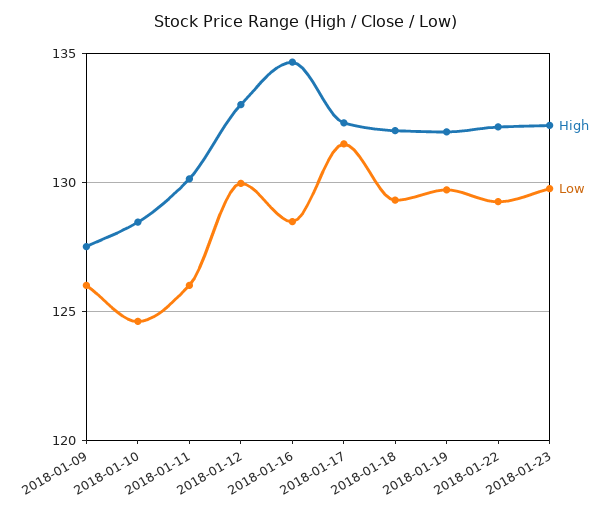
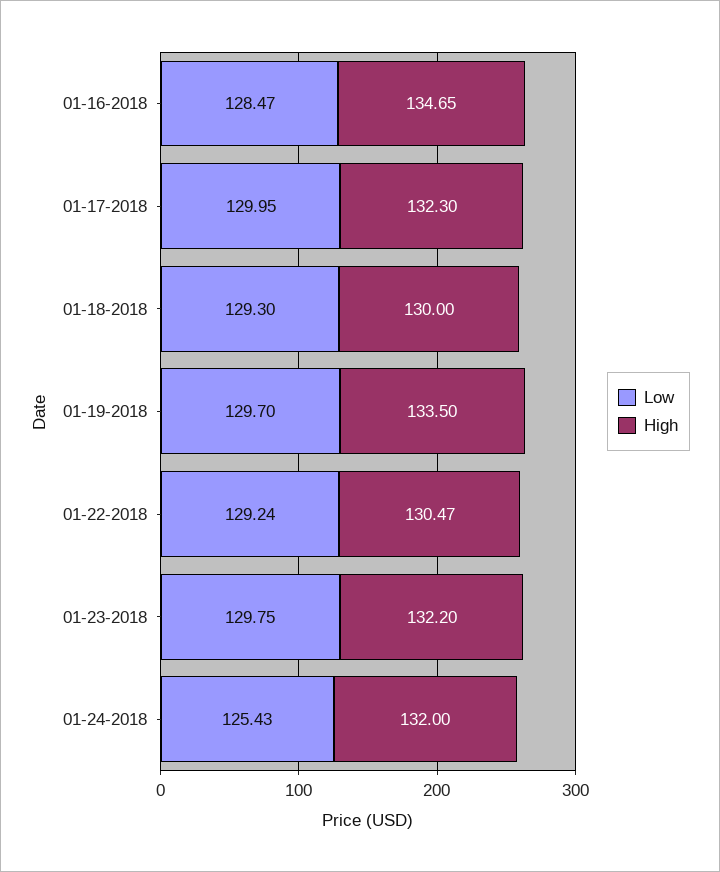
High, 2018-01-09: 127.5 -> none
Low, 2018-01-09: 126 -> none
High, 2018-01-10: 128.5 -> none
Low, 2018-01-10: 124.5 -> none
High, 2018-01-11: 130 -> none
Low, 2018-01-11: 126 -> none
High, 2018-01-12: 133 -> none
Low, 2018-01-12: 130 -> none
Low, 2018-01-17: 131.5 -> 129.95
High, 2018-01-18: 132 -> 130
High, 2018-01-19: 132 -> 133.5
High, 2018-01-22: 132 -> 130.47
Low, 01-24-2018: none -> 125.43
High, 01-24-2018: none -> 132

